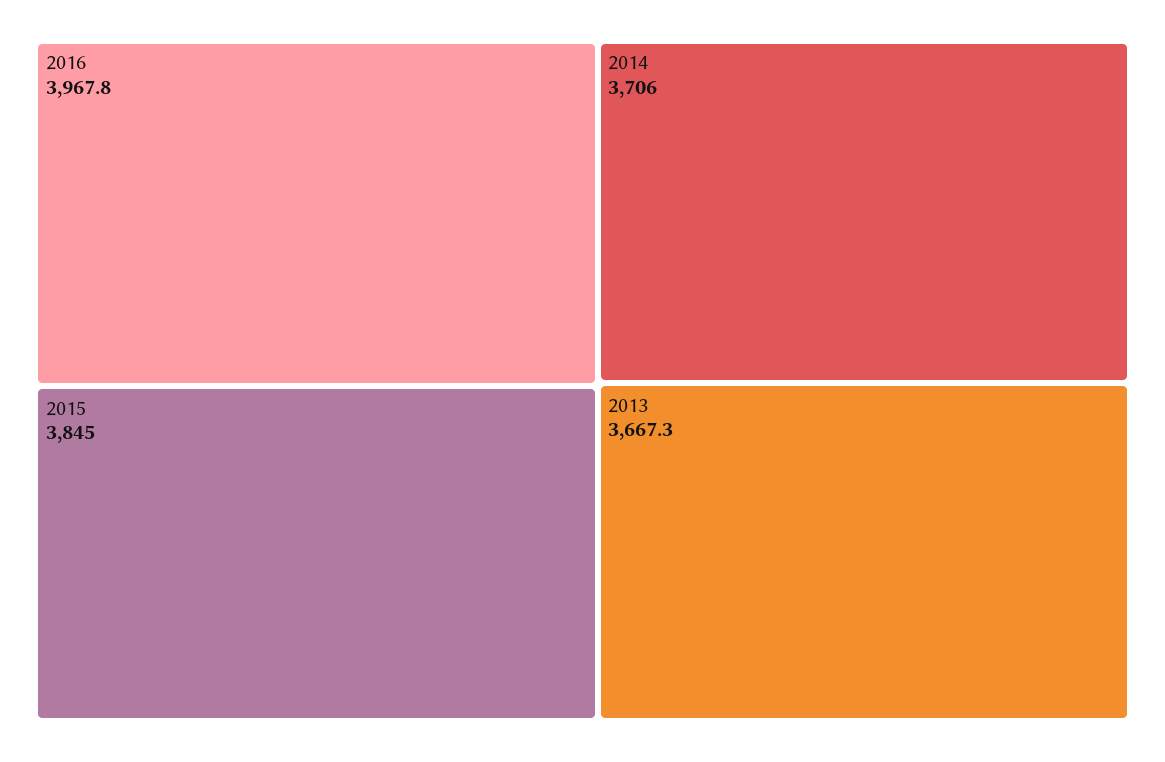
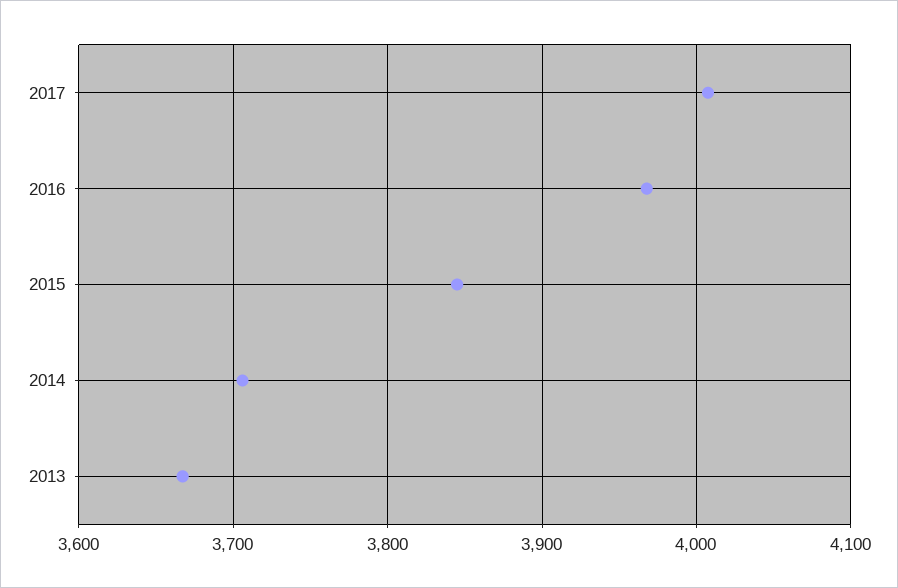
2017: none -> 4010

